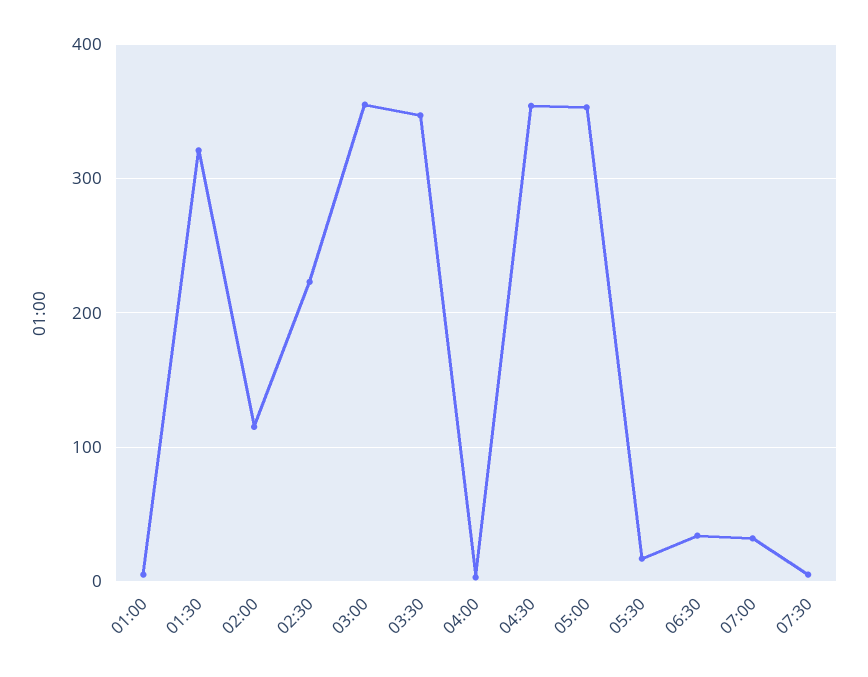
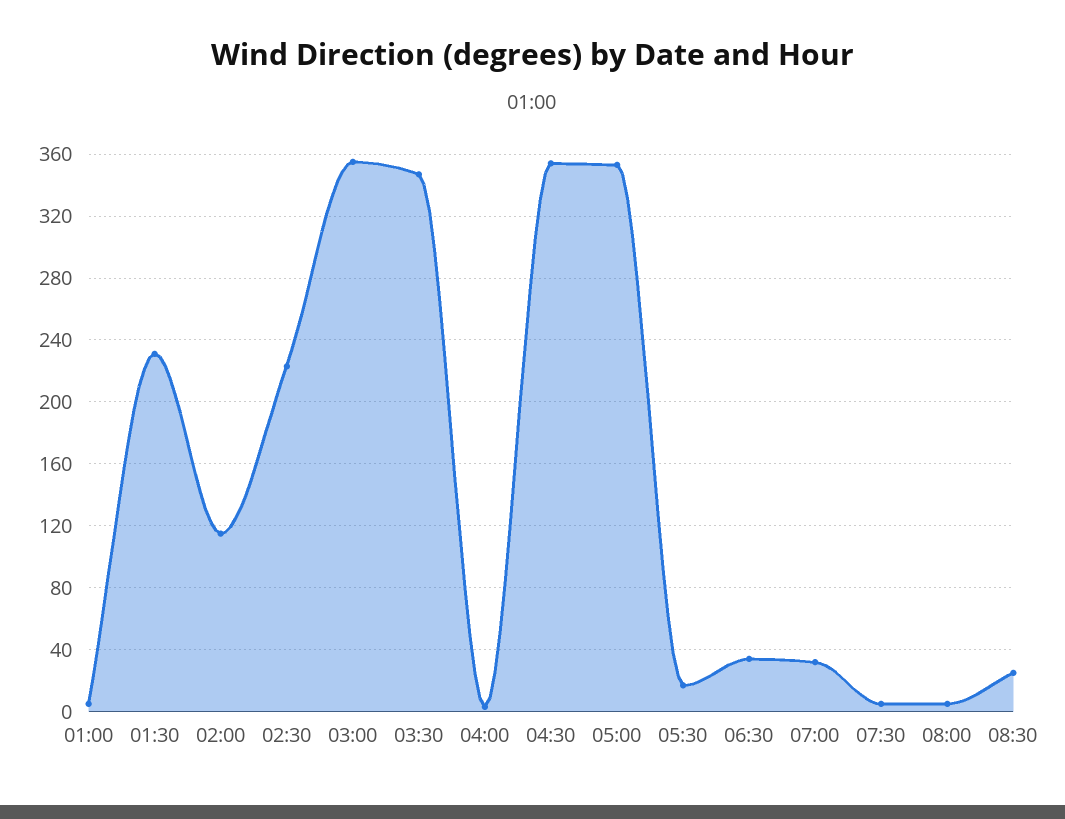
01:30: 320 -> 230
08:00: none -> 5
08:30: none -> 25

